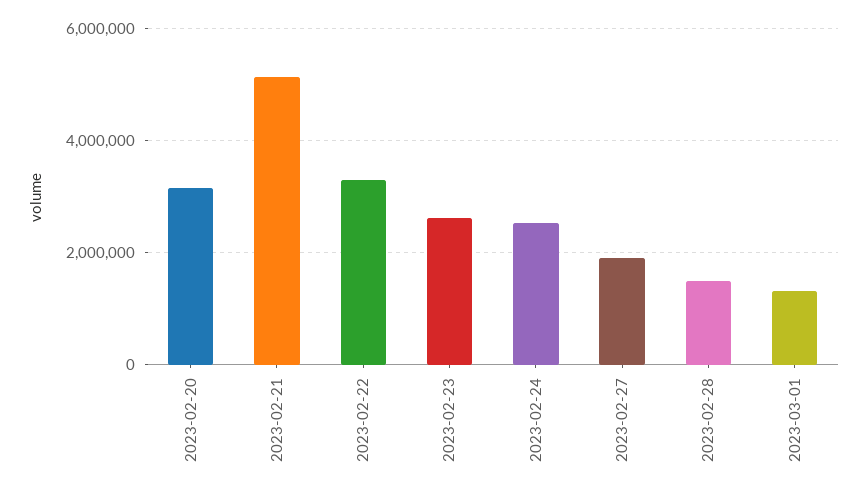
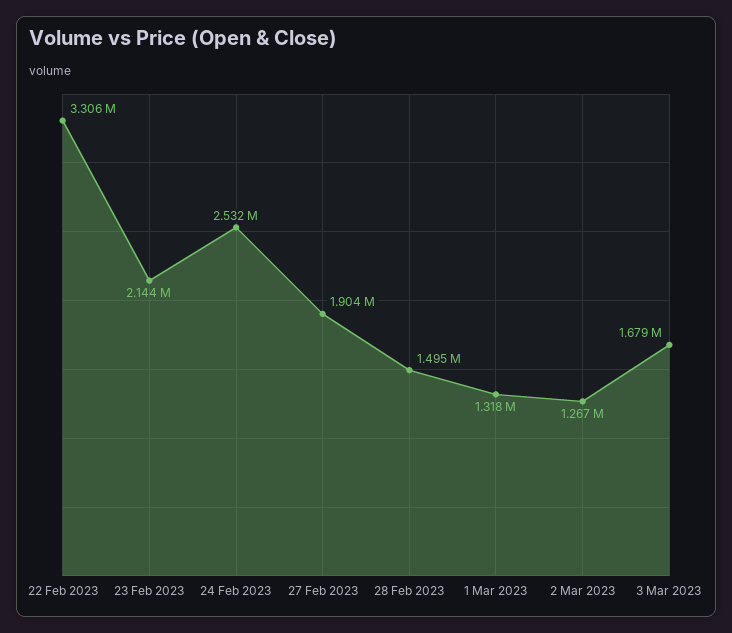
2023-02-20: 3200000 -> none
2023-02-21: 5200000 -> none
2023-02-23: 2600000 -> 2144000
2 Mar 2023: none -> 1267000
3 Mar 2023: none -> 1679000

